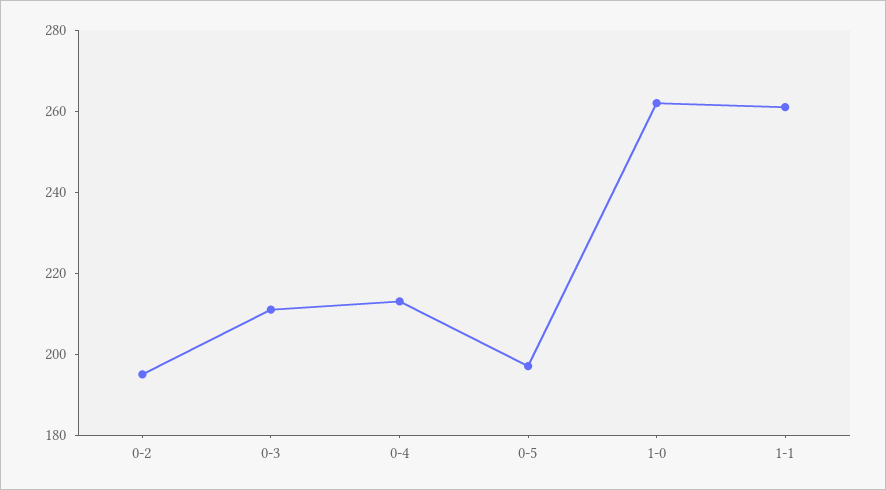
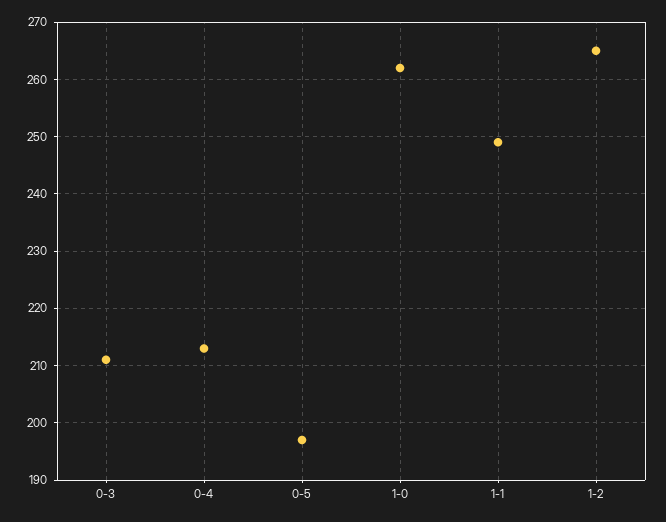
0-2: 195 -> none
1-1: 260 -> 250
1-2: none -> 265

